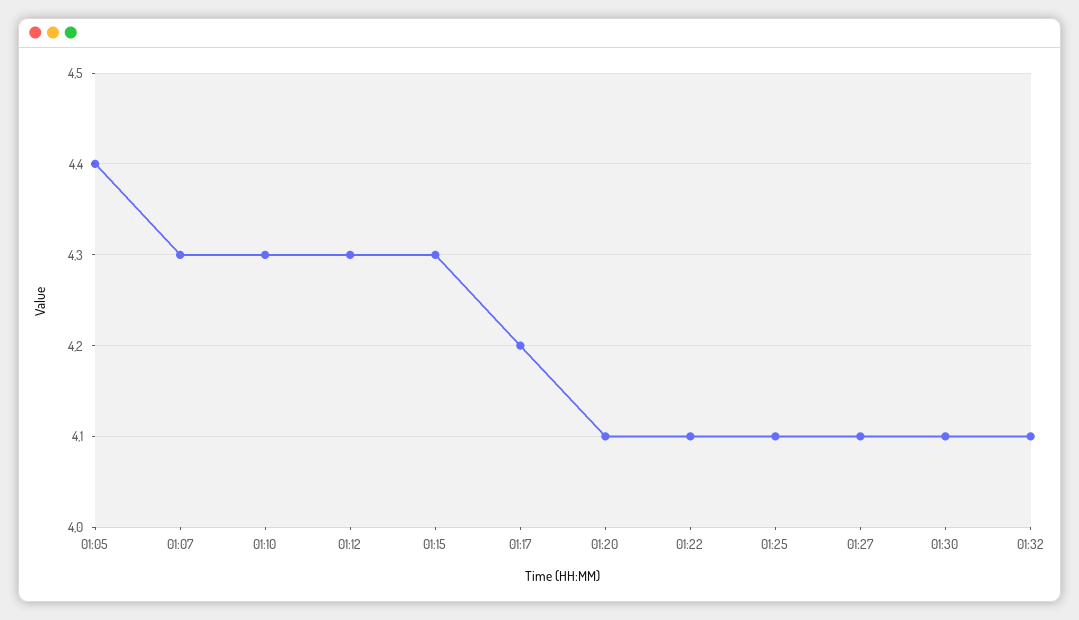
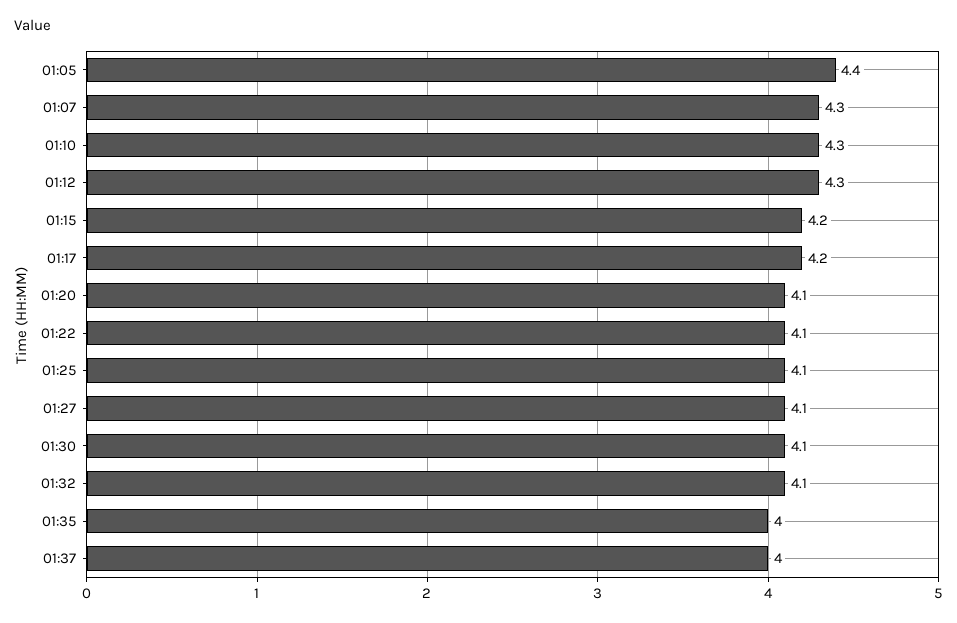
01:15: 4.3 -> 4.2
01:35: none -> 4
01:37: none -> 4

